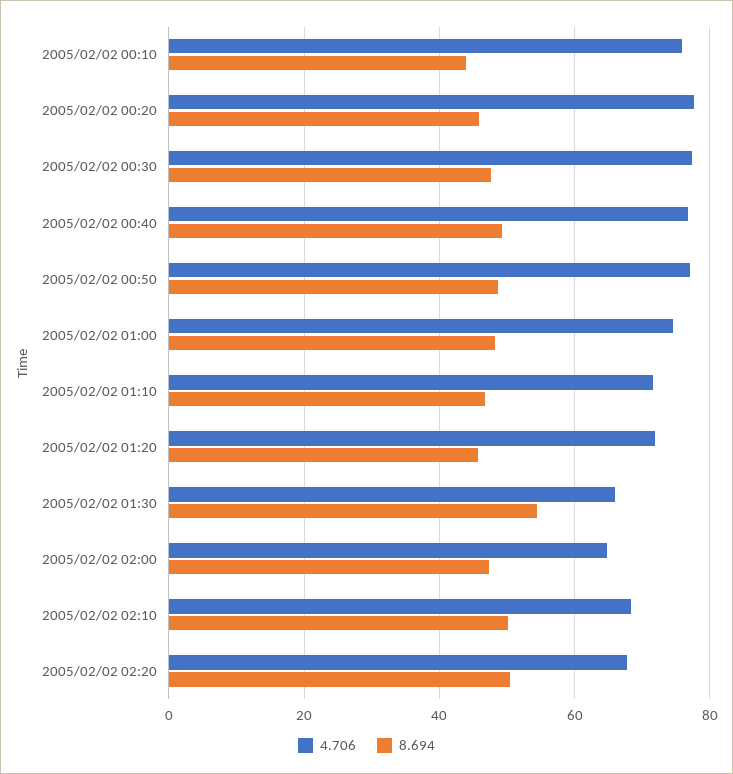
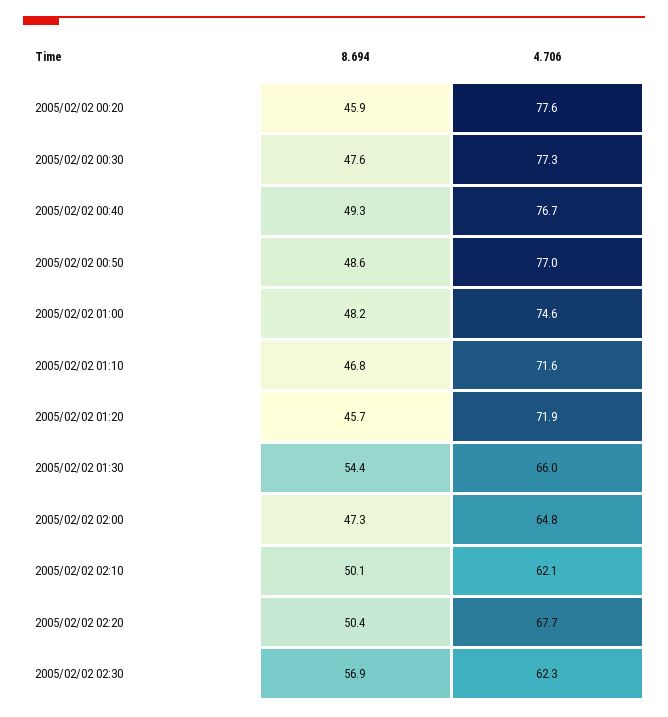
4.706, 2005/02/02 00:10: 76 -> none
8.694, 2005/02/02 00:10: 44 -> none
4.706, 2005/02/02 02:10: 68 -> 62.1
8.694, 2005/02/02 02:30: none -> 56.9
4.706, 2005/02/02 02:30: none -> 62.3

